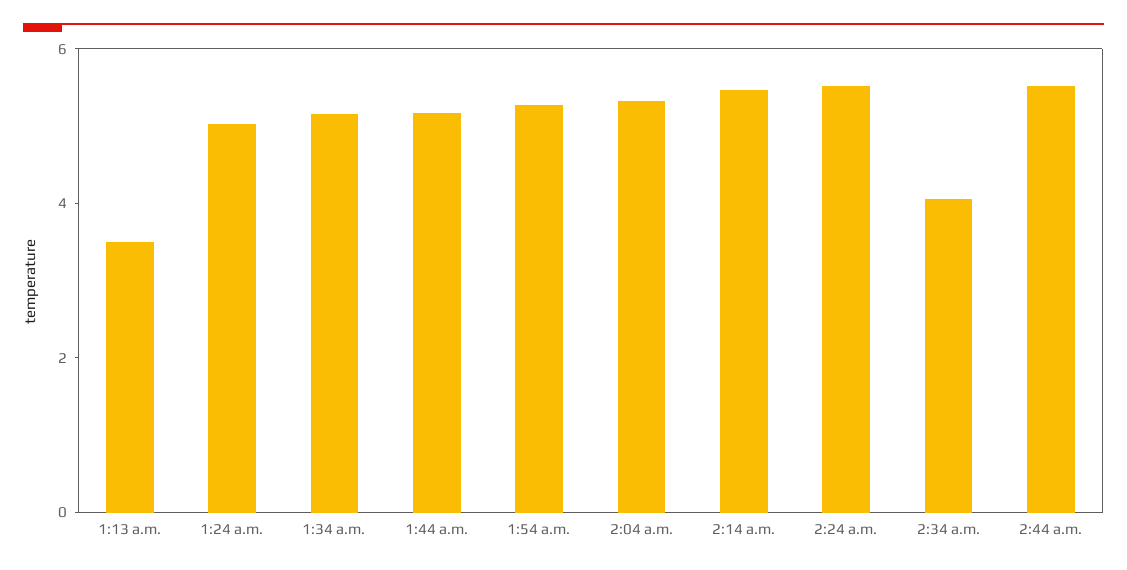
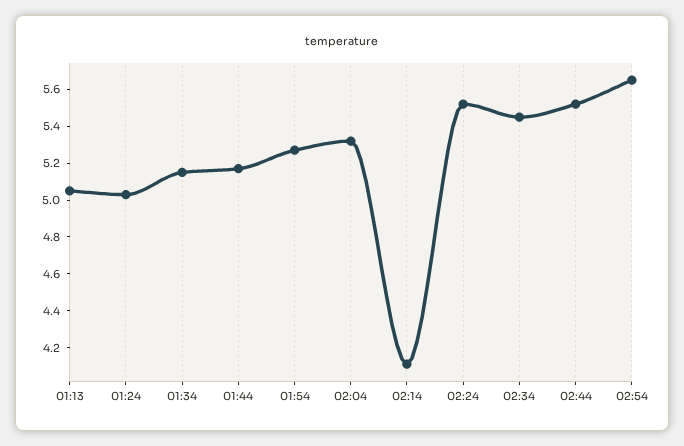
1:13 a.m.: 3.5 -> 5.05
2:14 a.m.: 5.5 -> 4.1
2:34 a.m.: 4 -> 5.45
02:54: none -> 5.65

